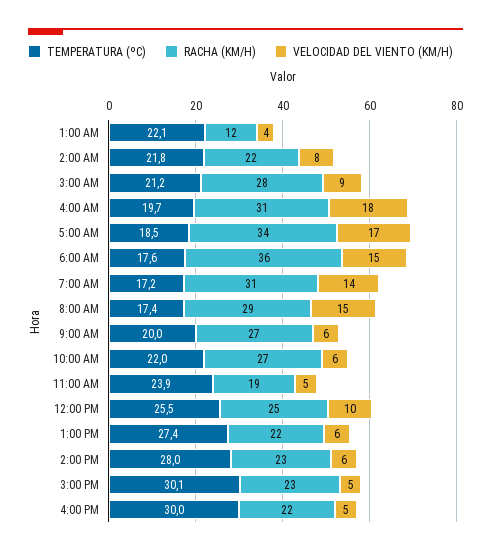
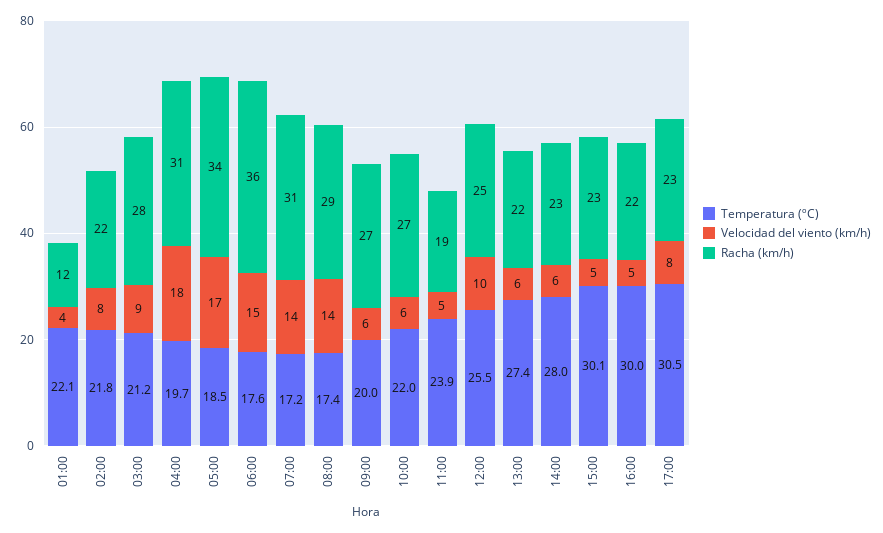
VELOCIDAD DEL VIENTO (KM/H), 8:00 AM: 15 -> 14
TEMPERATURA (ºC), 17:00: none -> 30.5
VELOCIDAD DEL VIENTO (KM/H), 17:00: none -> 8
RACHA (KM/H), 17:00: none -> 23

